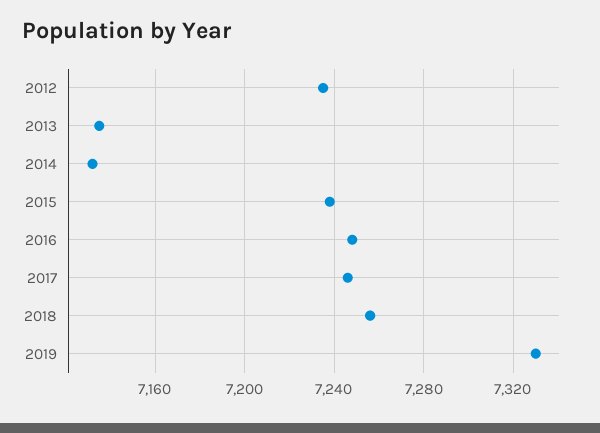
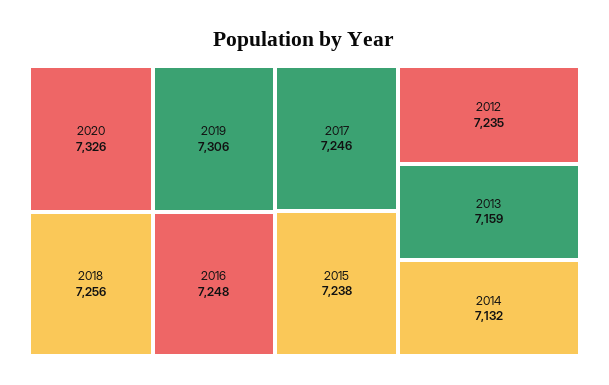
2013: 7135 -> 7159
2019: 7330 -> 7306
2020: none -> 7326

